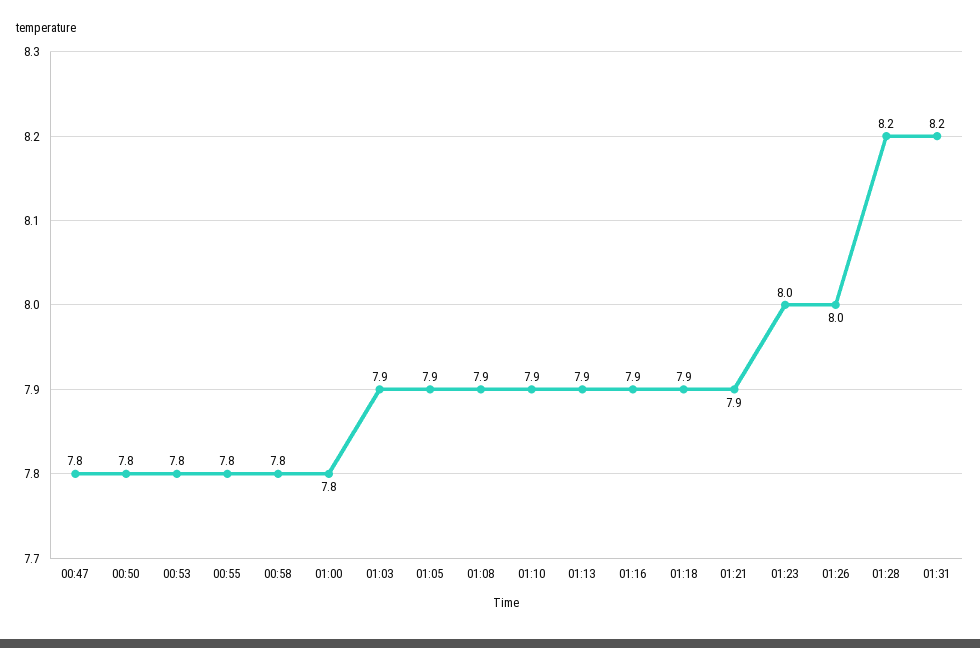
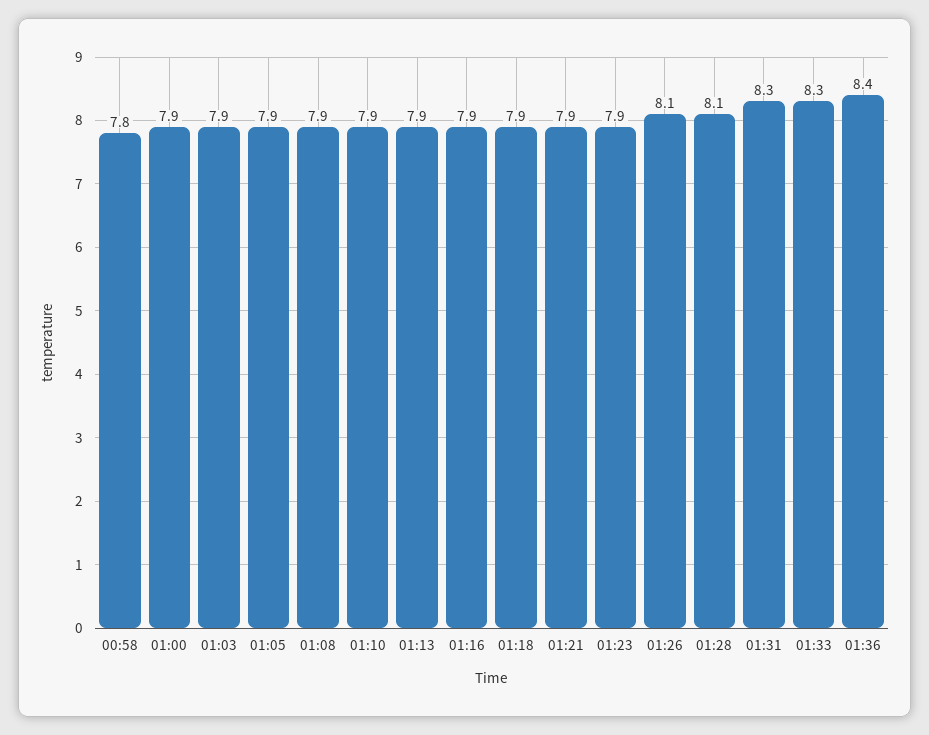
00:47: 7.8 -> none
00:50: 7.8 -> none
00:53: 7.8 -> none
00:55: 7.8 -> none
01:00: 7.8 -> 7.9
01:23: 8 -> 7.9
01:26: 8 -> 8.1
01:28: 8.2 -> 8.1
01:31: 8.2 -> 8.3
01:33: none -> 8.3
01:36: none -> 8.4

